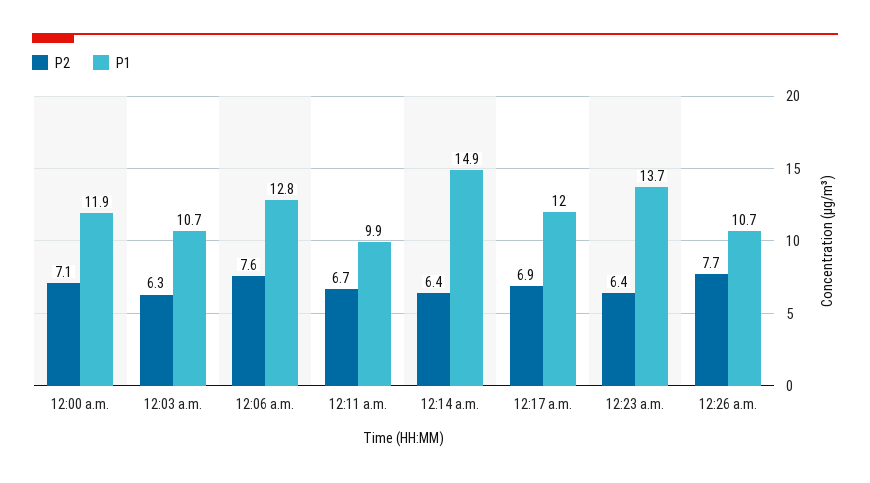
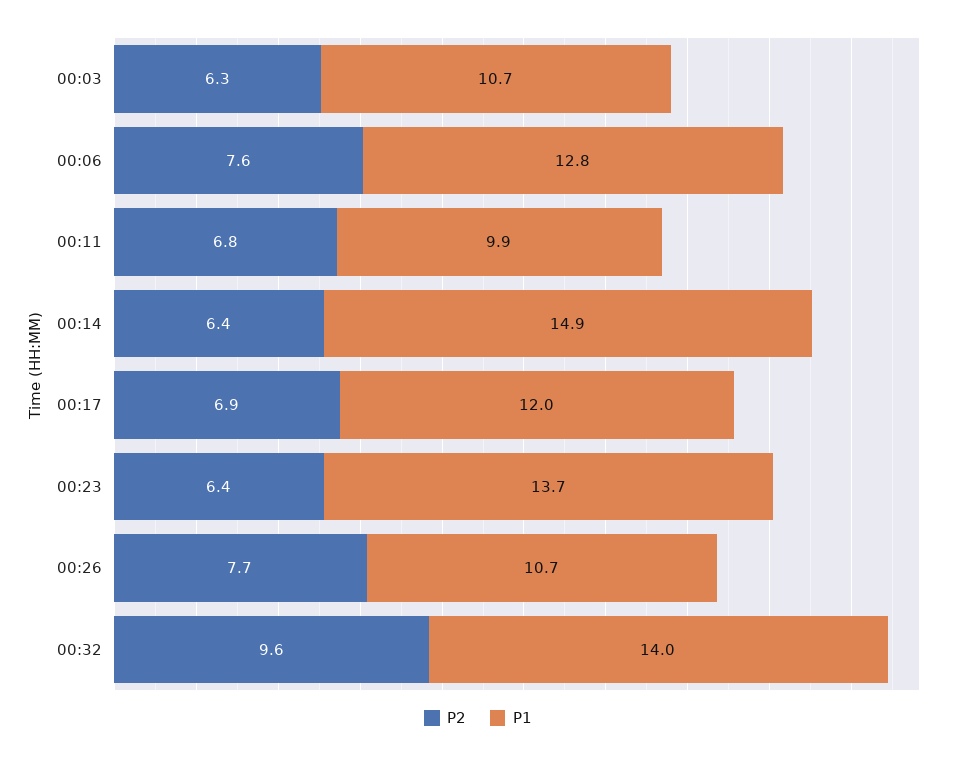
P2, 12:00 a.m.: 7.1 -> none
P1, 12:00 a.m.: 11.9 -> none
P2, 12:11 a.m.: 6.7 -> 6.8
P2, 00:32: none -> 9.6
P1, 00:32: none -> 14

